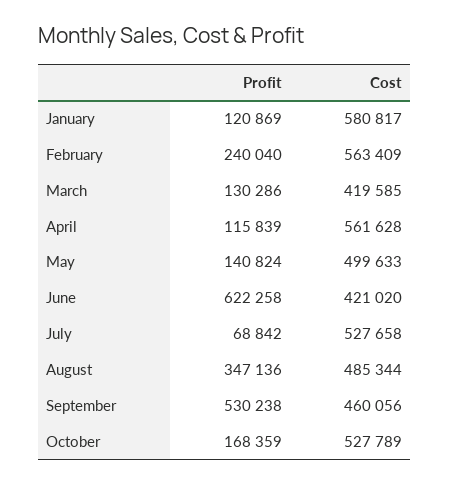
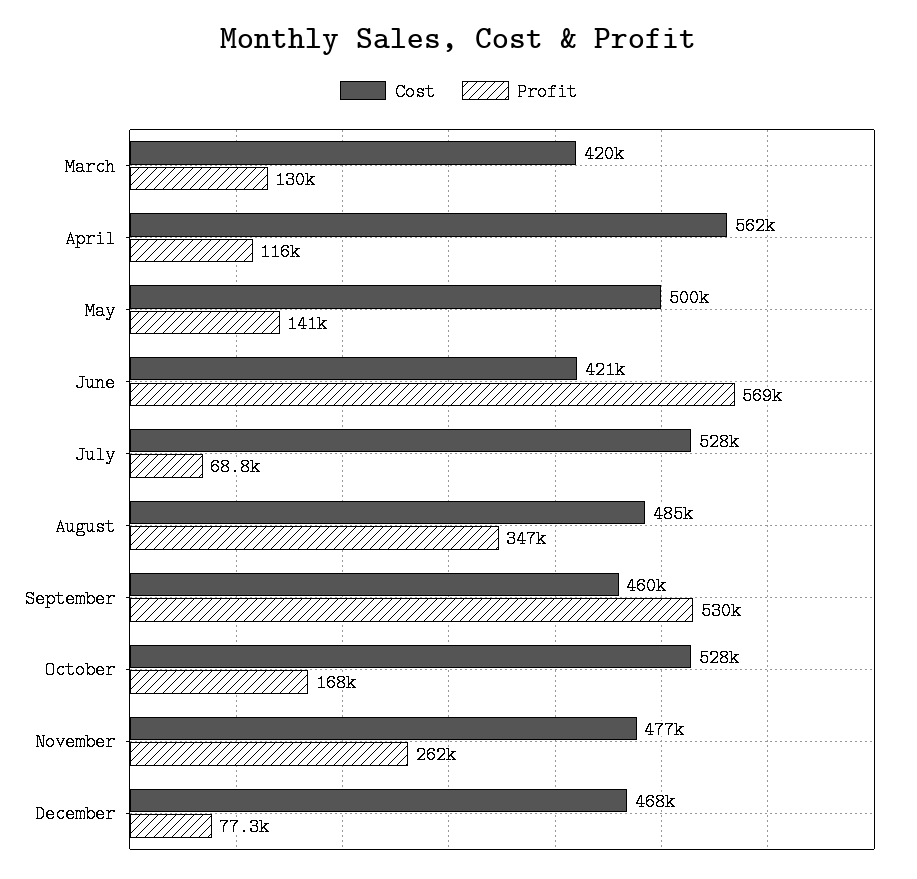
Profit, January: 120869 -> none
Cost, January: 580817 -> none
Profit, February: 240040 -> none
Cost, February: 563409 -> none
Profit, June: 622258 -> 569000
Cost, November: none -> 477000
Profit, November: none -> 262000
Cost, December: none -> 468000
Profit, December: none -> 77300

